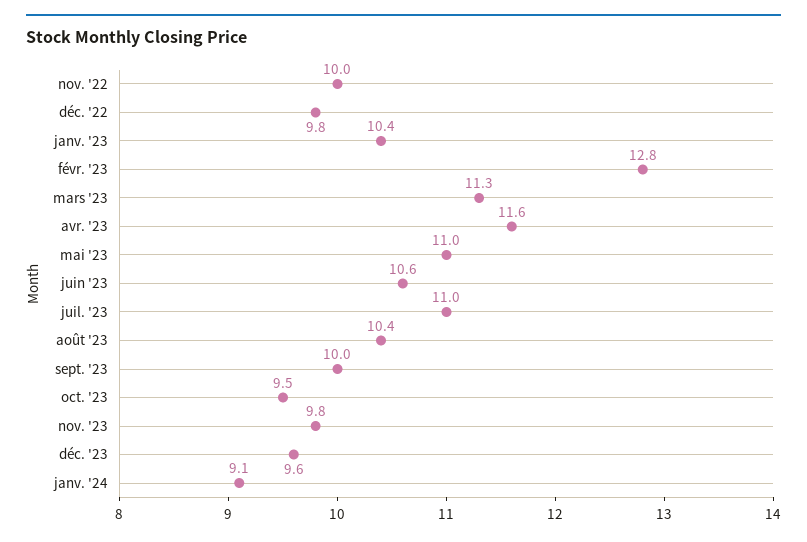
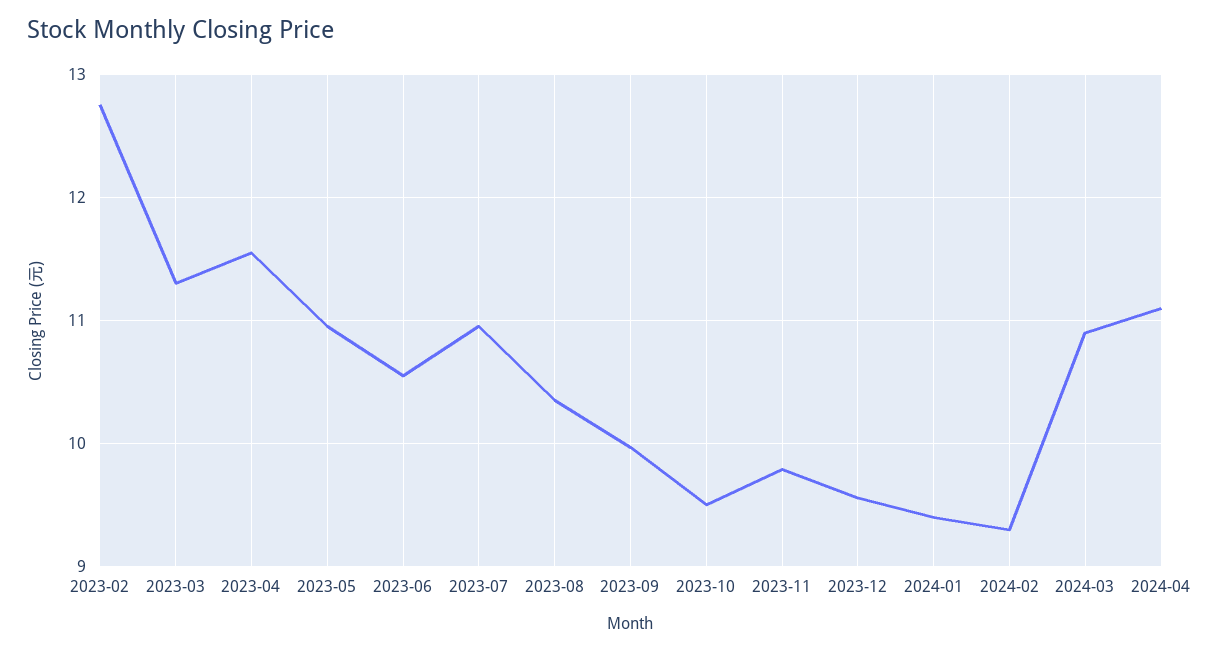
nov. '22: 10 -> none
déc. '22: 9.8 -> none
janv. '23: 10.4 -> none
janv. '24: 9.1 -> 9.4
2024-02: none -> 9.3
2024-03: none -> 10.9
2024-04: none -> 11.1

